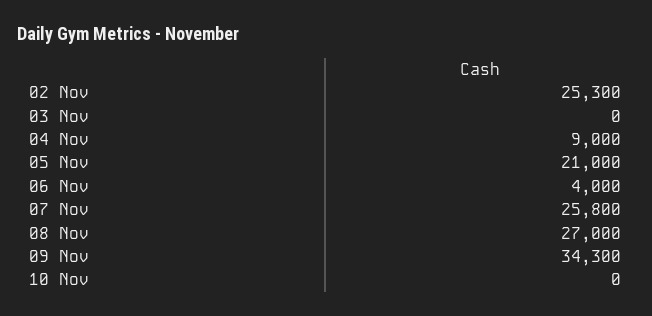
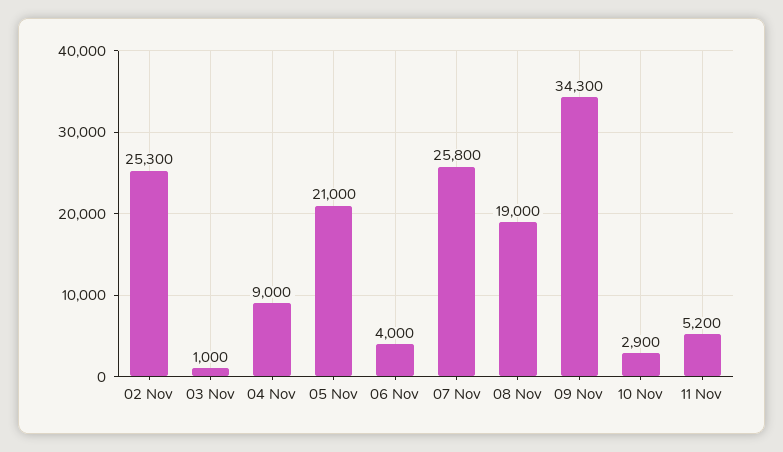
03 Nov: 0 -> 1000
08 Nov: 27000 -> 19000
10 Nov: 0 -> 2900
11 Nov: none -> 5200

